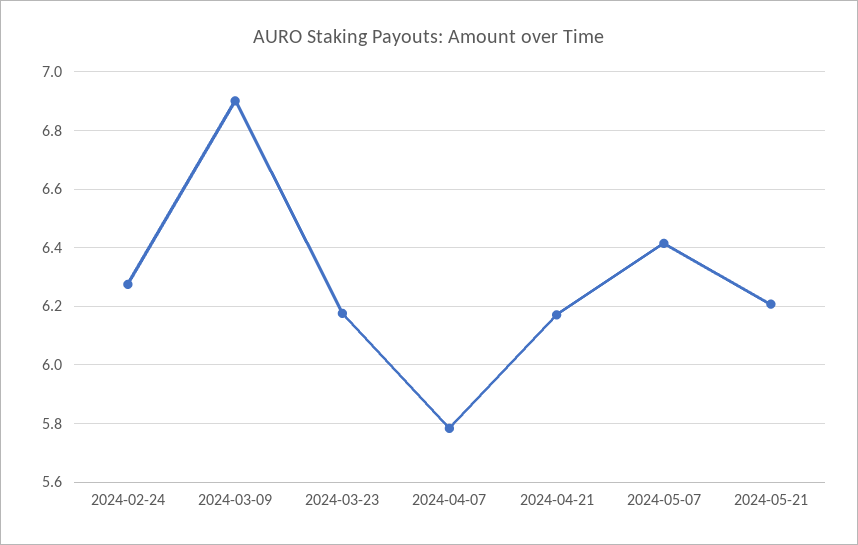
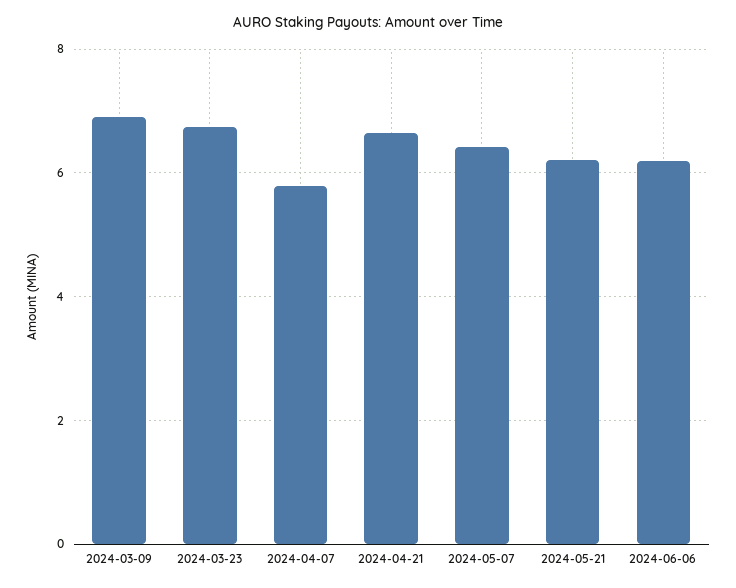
2024-02-24: 6.275 -> none
2024-03-23: 6.175 -> 6.8
2024-04-21: 6.175 -> 6.6
2024-06-06: none -> 6.2

